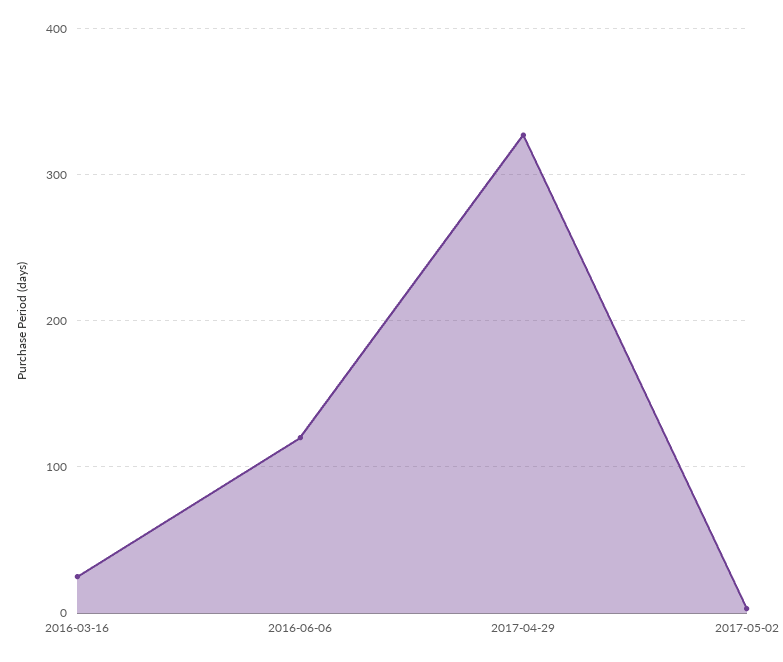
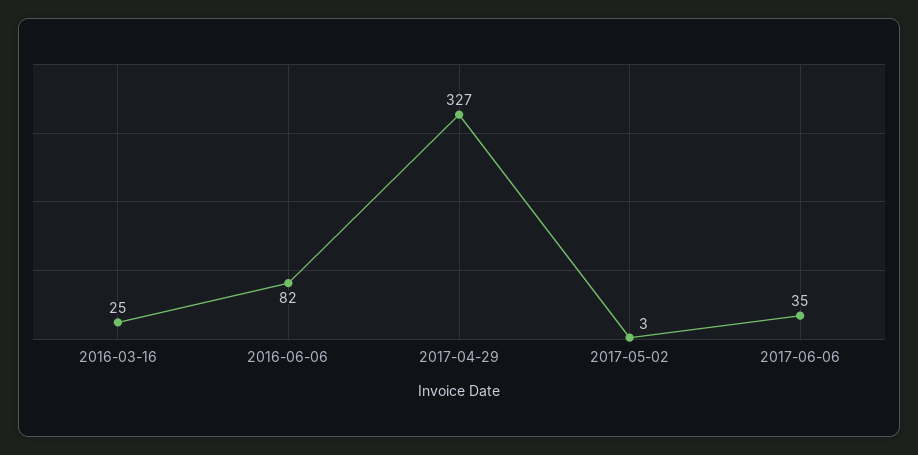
2016-06-06: 120 -> 82
2017-06-06: none -> 35

